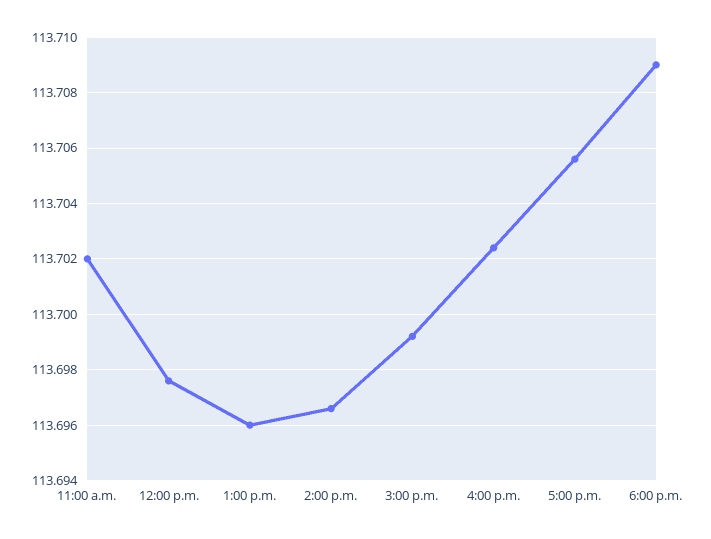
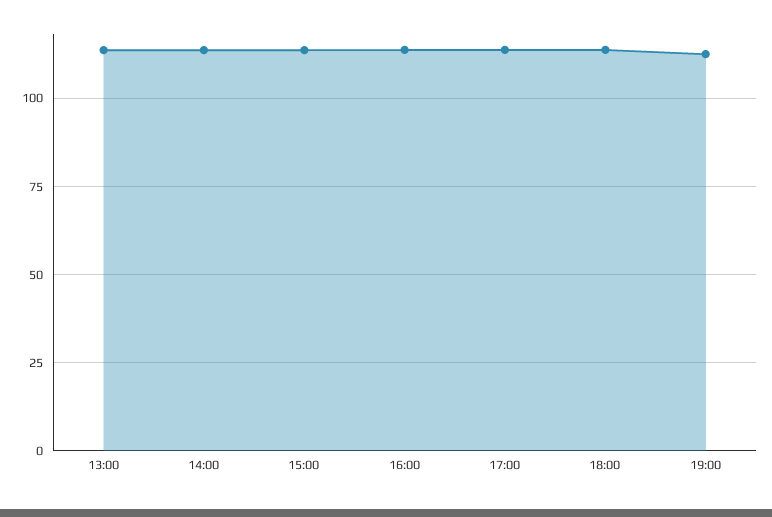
11:00 a.m.: 113.702 -> none
12:00 p.m.: 113.6975 -> none
19:00: none -> 112.5

